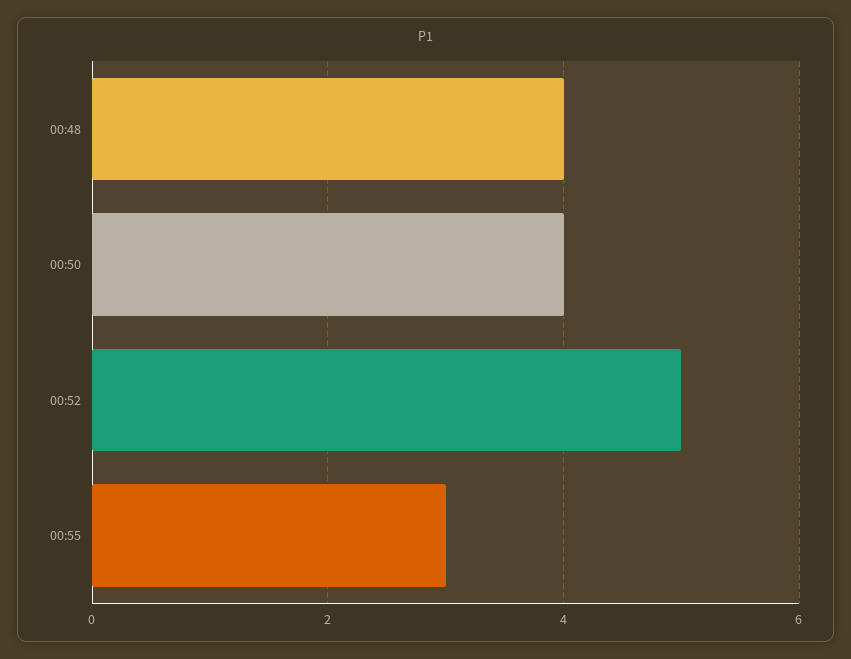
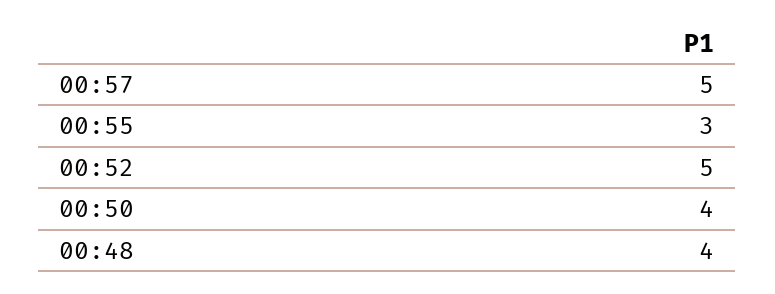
00:57: none -> 5

